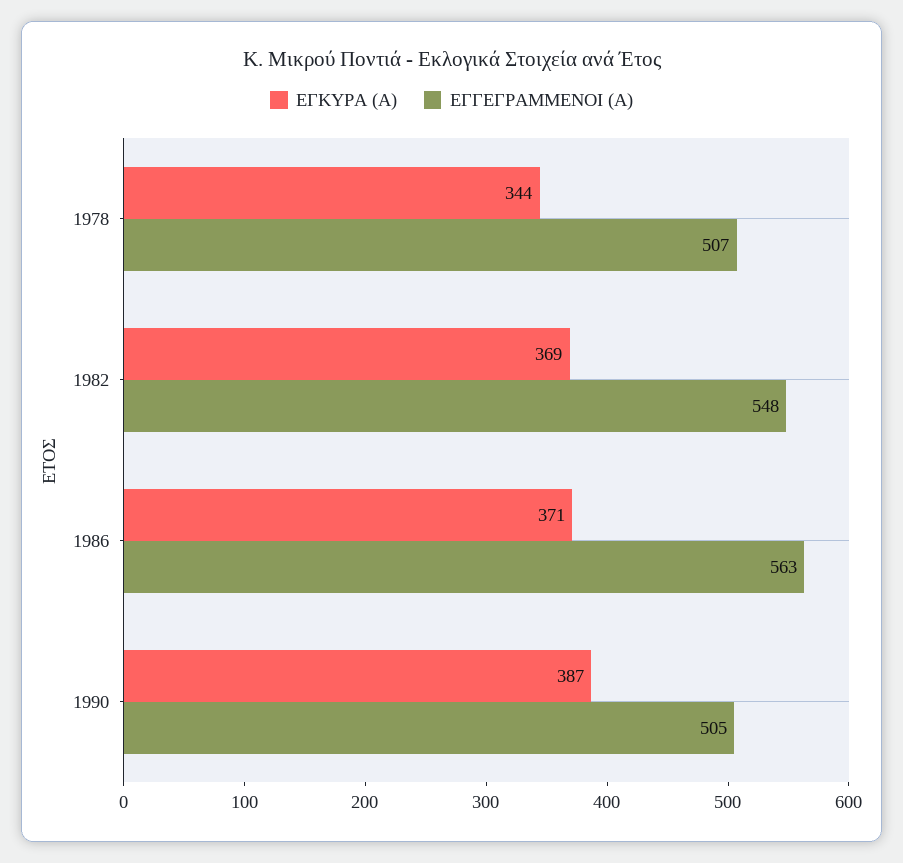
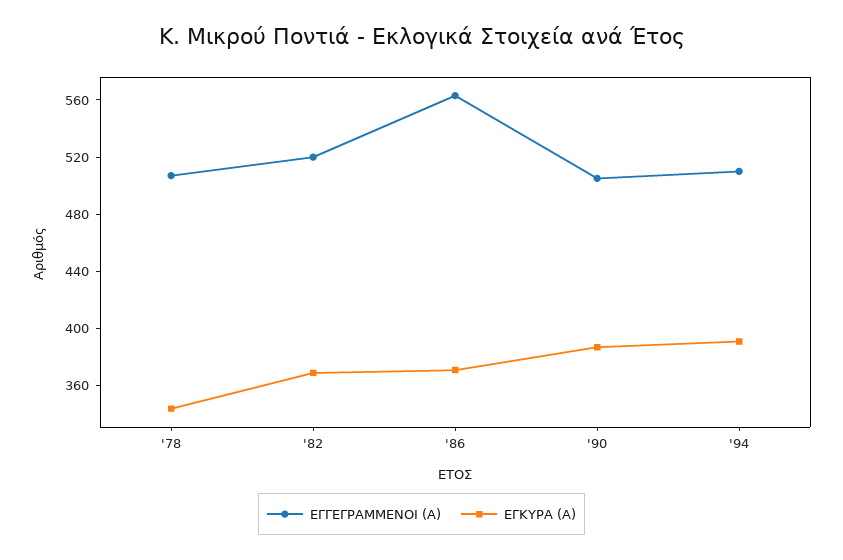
ΕΓΓΕΓΡΑΜΜΕΝΟΙ (Α), 1982: 548 -> 520
ΕΓΓΕΓΡΑΜΜΕΝΟΙ (Α), '94: none -> 510
ΕΓΚΥΡΑ (Α), '94: none -> 390

